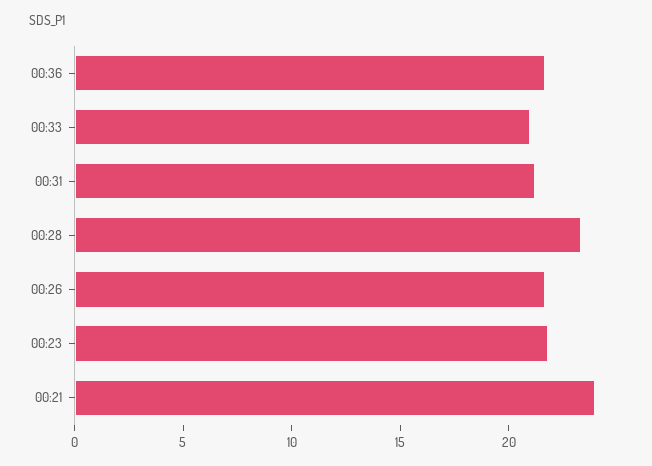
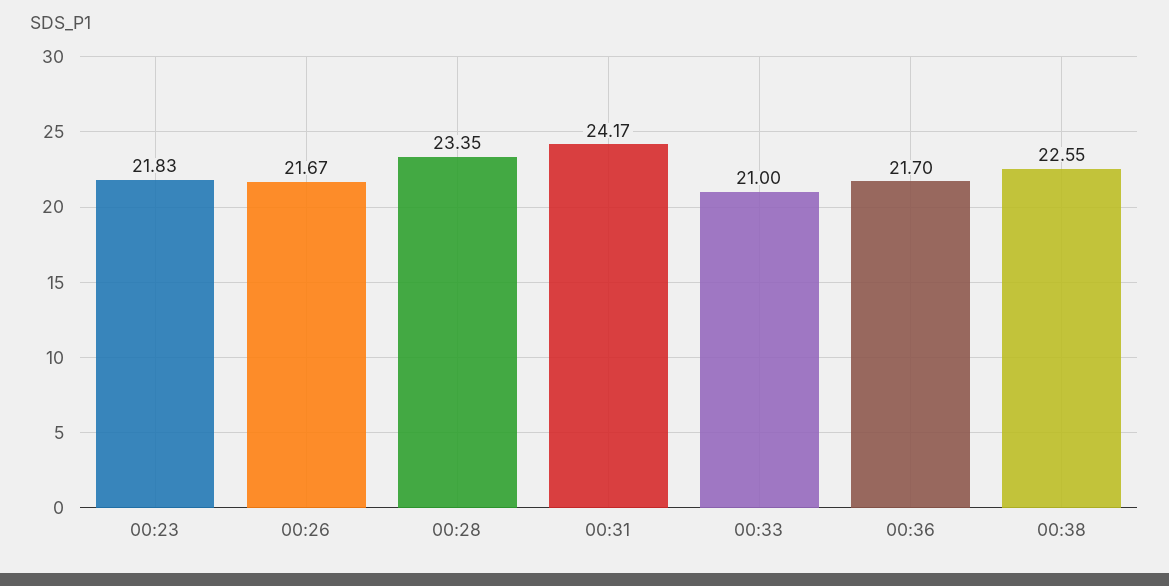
00:31: 21 -> 24.17
00:21: 24 -> none
00:38: none -> 22.55

